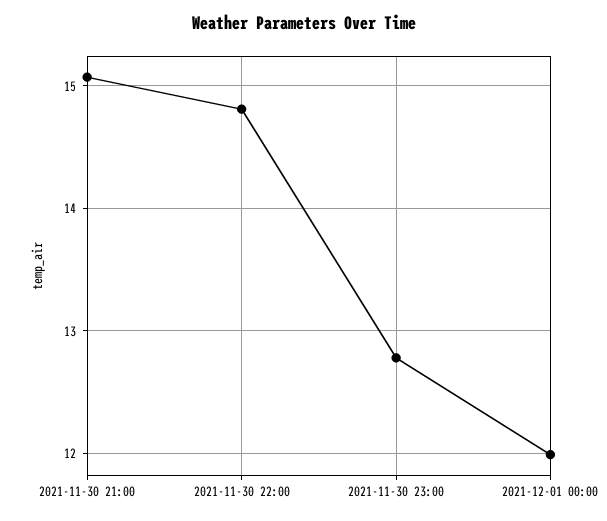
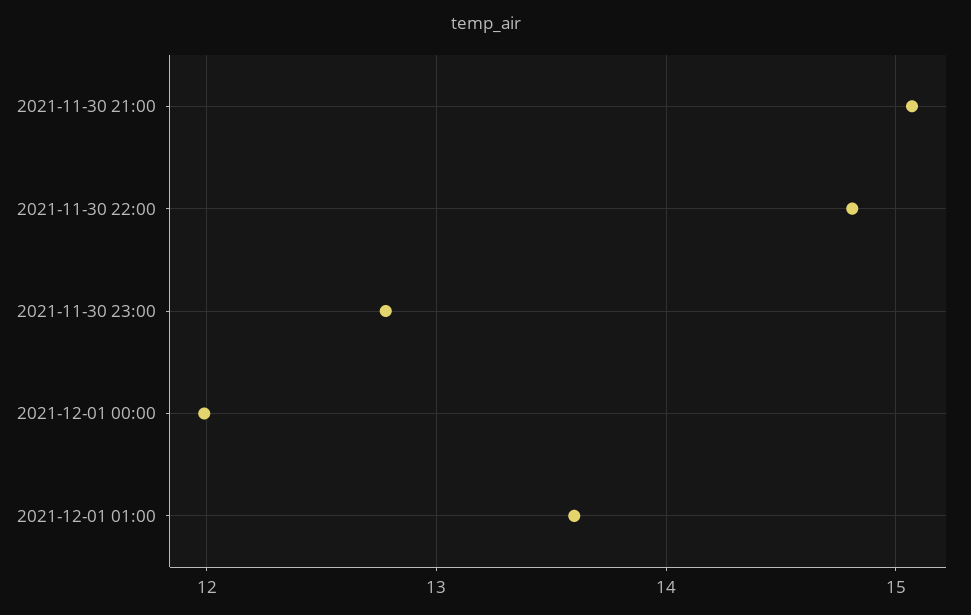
2021-12-01 01:00: none -> 13.6

